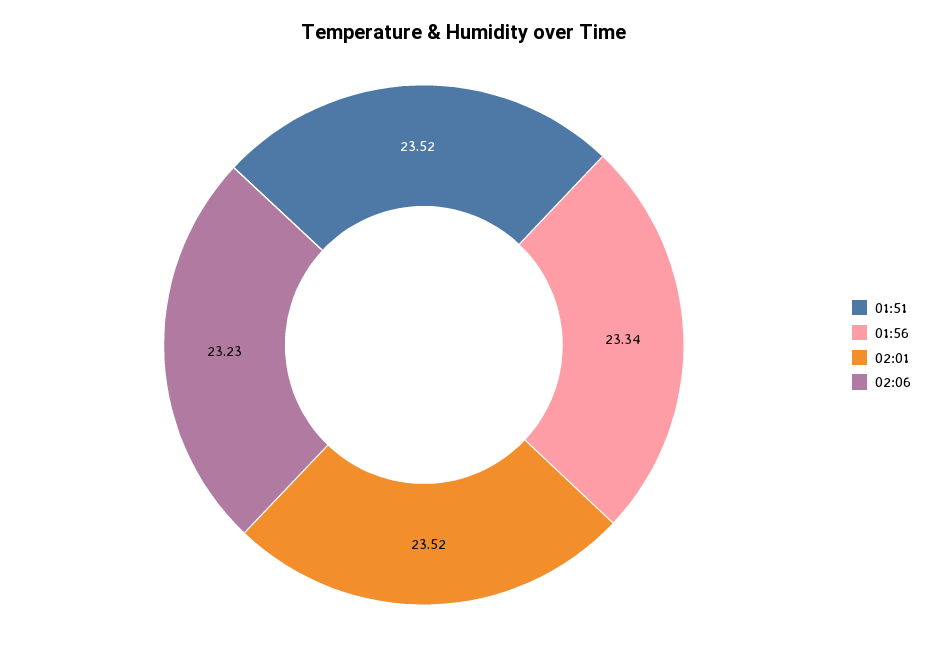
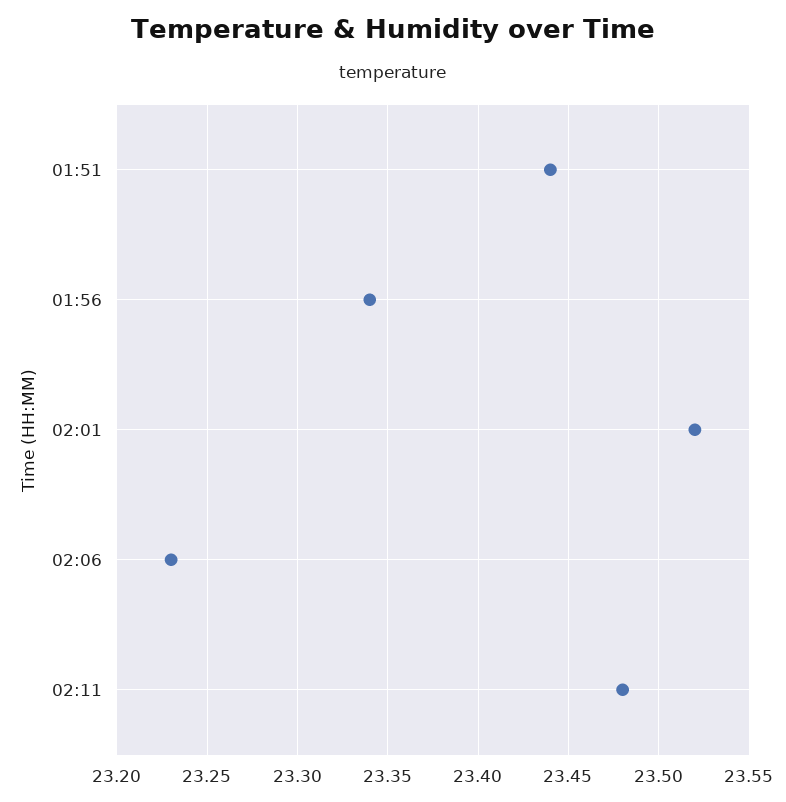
01:51: 23.52 -> 23.44
02:11: none -> 23.48

